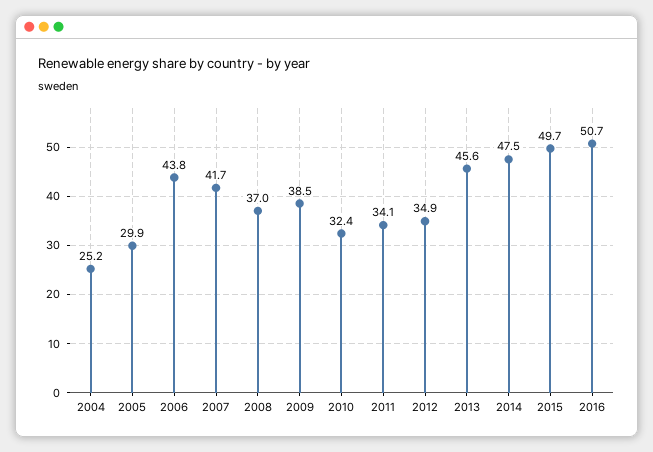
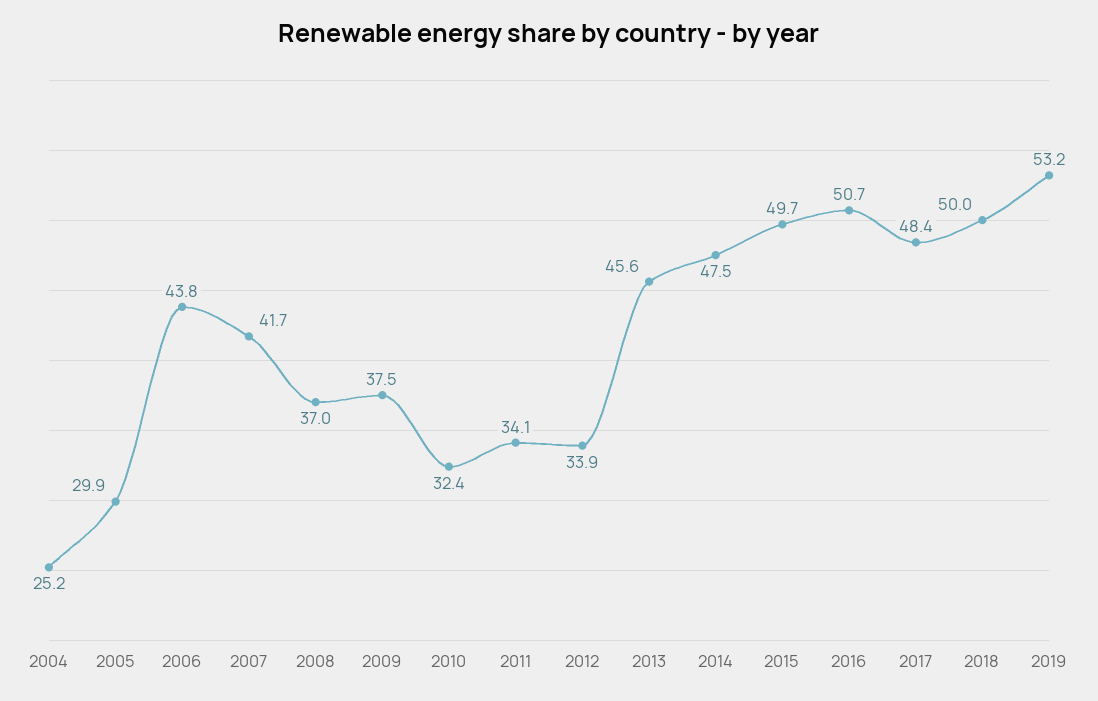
2009: 38.5 -> 37.5
2012: 34.9 -> 33.9
2017: none -> 48.4
2018: none -> 50
2019: none -> 53.2

